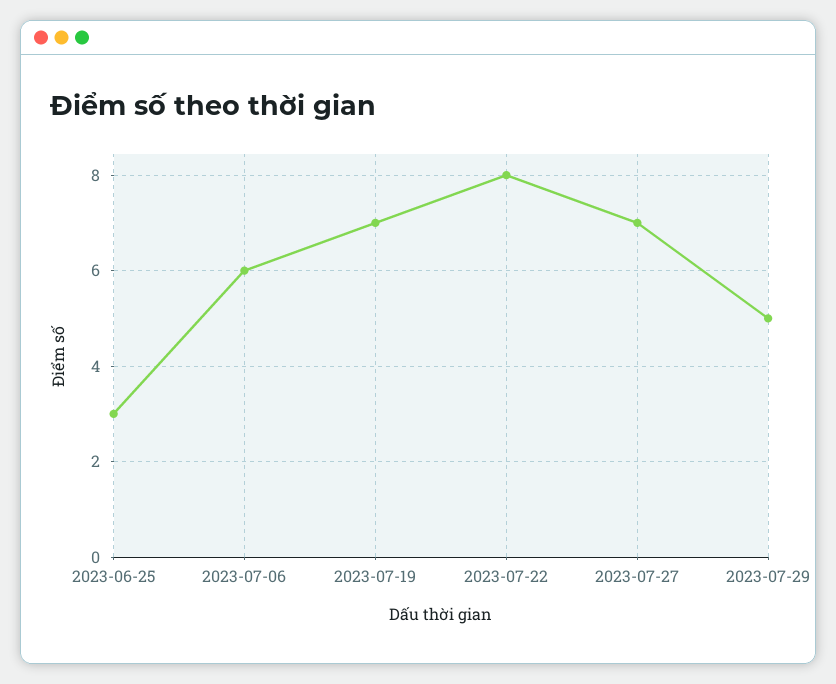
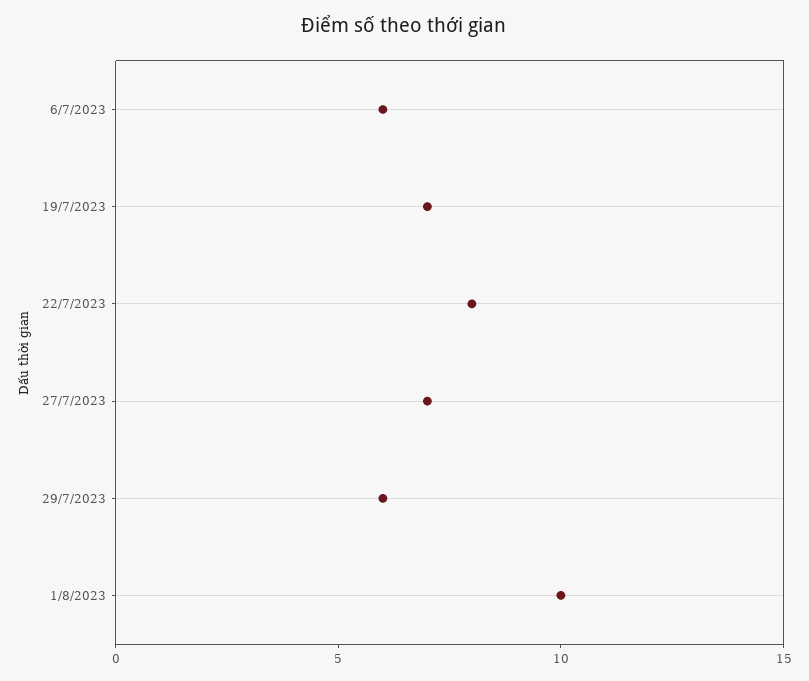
2023-06-25: 3 -> none
2023-07-29: 5 -> 6
1/8/2023: none -> 10

